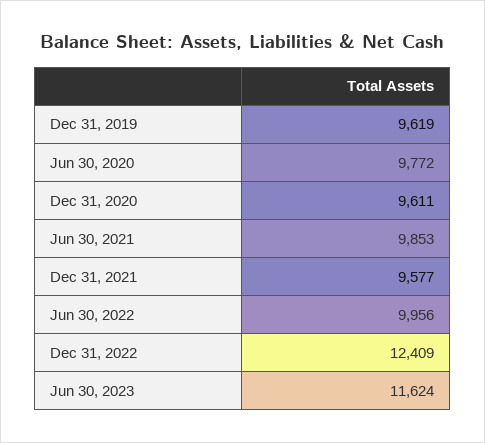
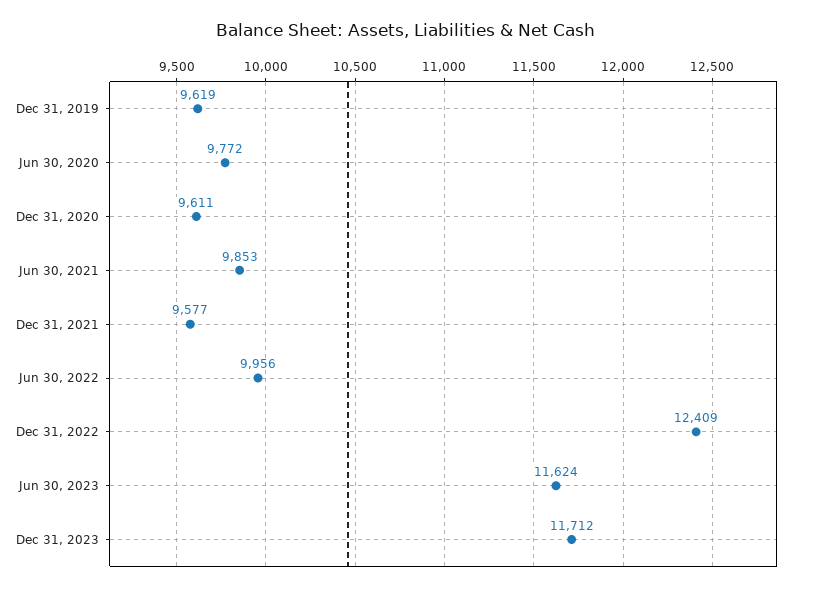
Dec 31, 2023: none -> 11712

